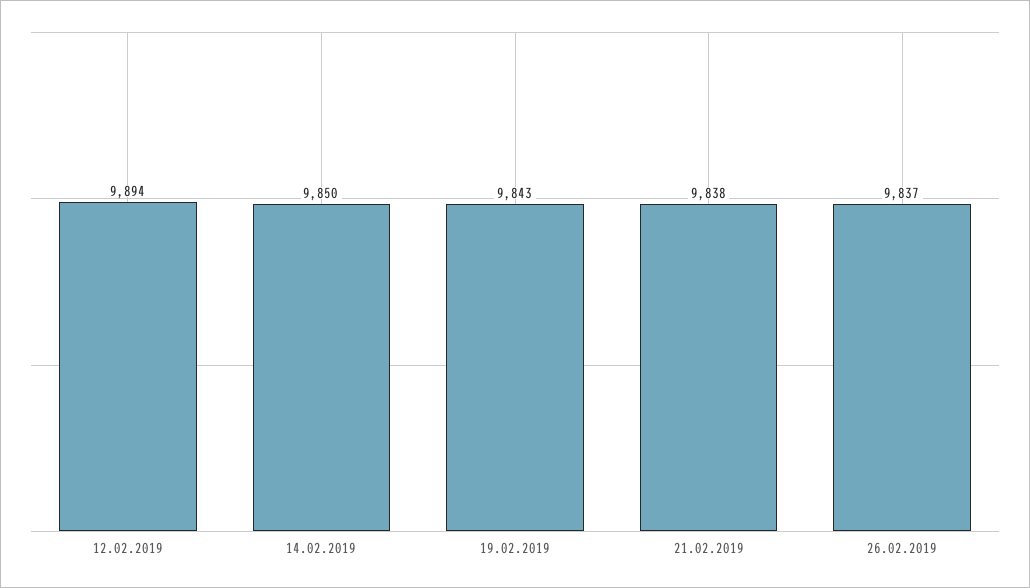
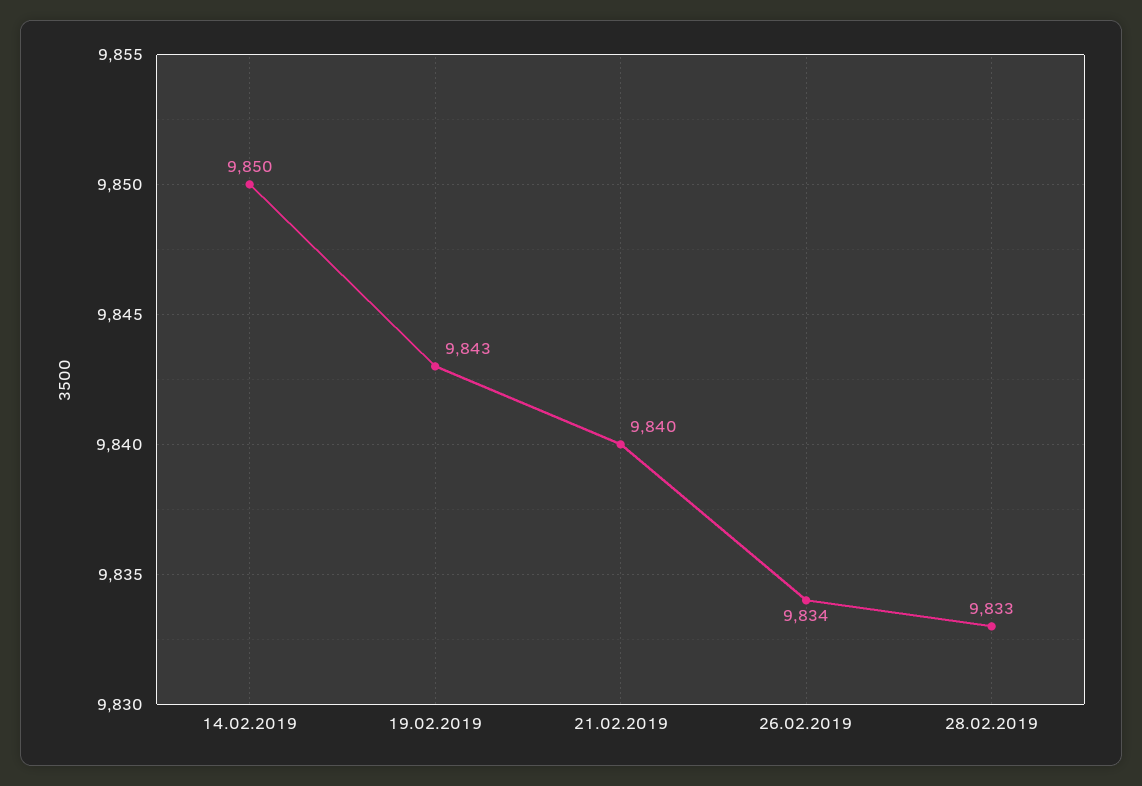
12.02.2019: 9894 -> none
21.02.2019: 9838 -> 9840
26.02.2019: 9837 -> 9834
28.02.2019: none -> 9833

